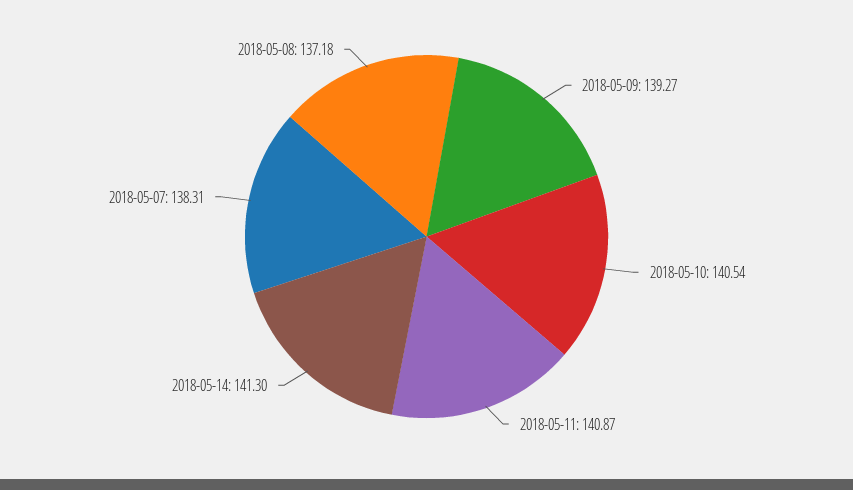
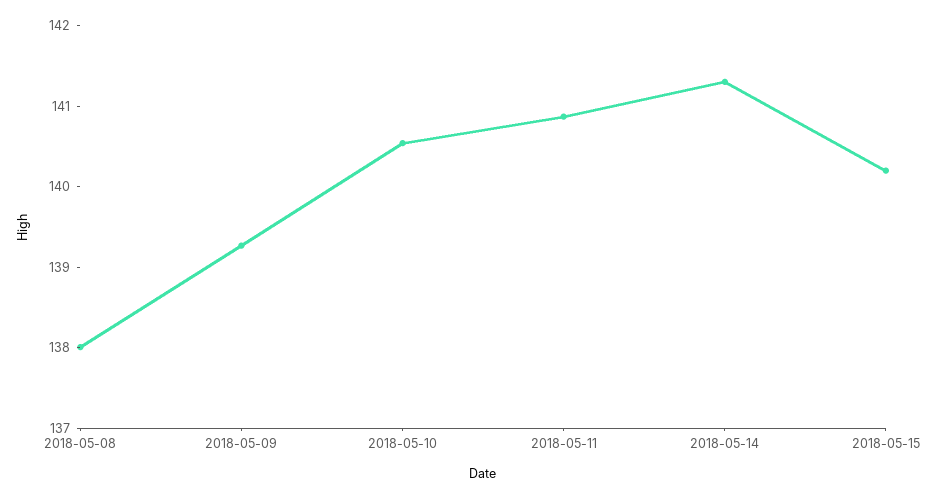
2018-05-07: 138.31 -> none
2018-05-08: 137.18 -> 138
2018-05-15: none -> 140.2

